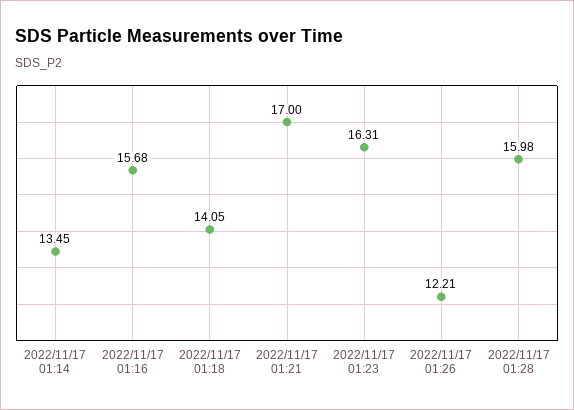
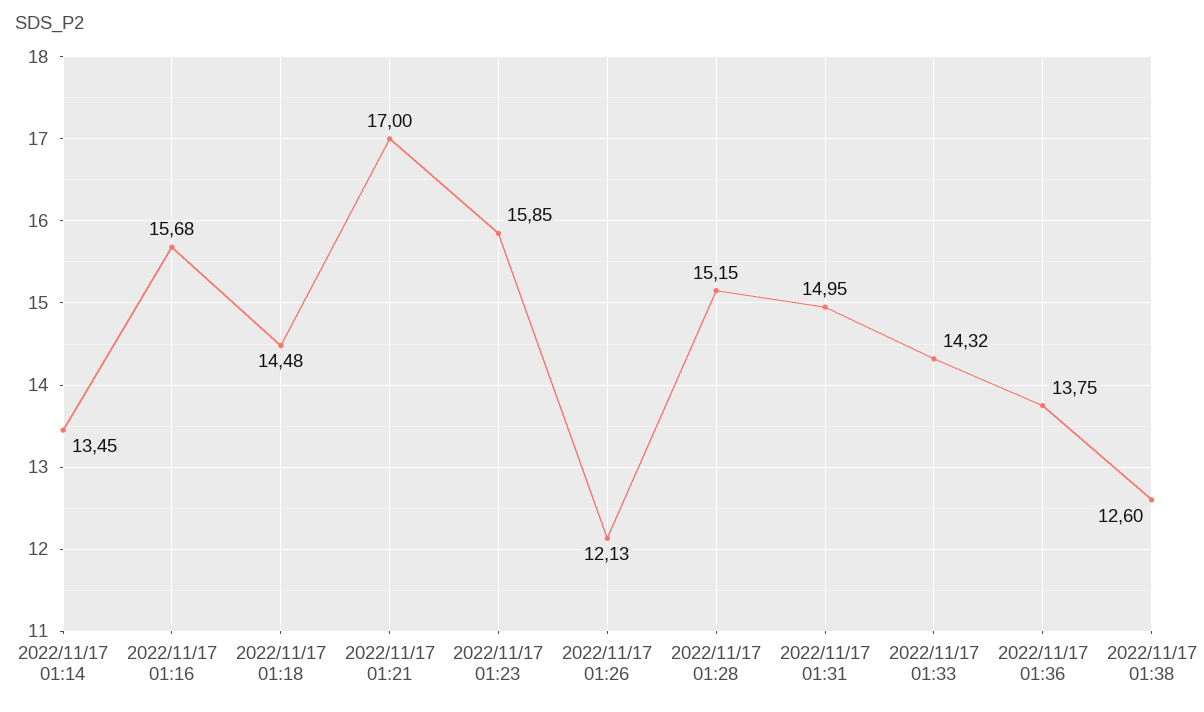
2022/11/17 01:18: 14.05 -> 14.48
2022/11/17 01:23: 16.31 -> 15.85
2022/11/17 01:26: 12.21 -> 12.13
2022/11/17 01:28: 15.98 -> 15.15
2022/11/17 01:31: none -> 14.95
2022/11/17 01:33: none -> 14.32
2022/11/17 01:36: none -> 13.75
2022/11/17 01:38: none -> 12.6

